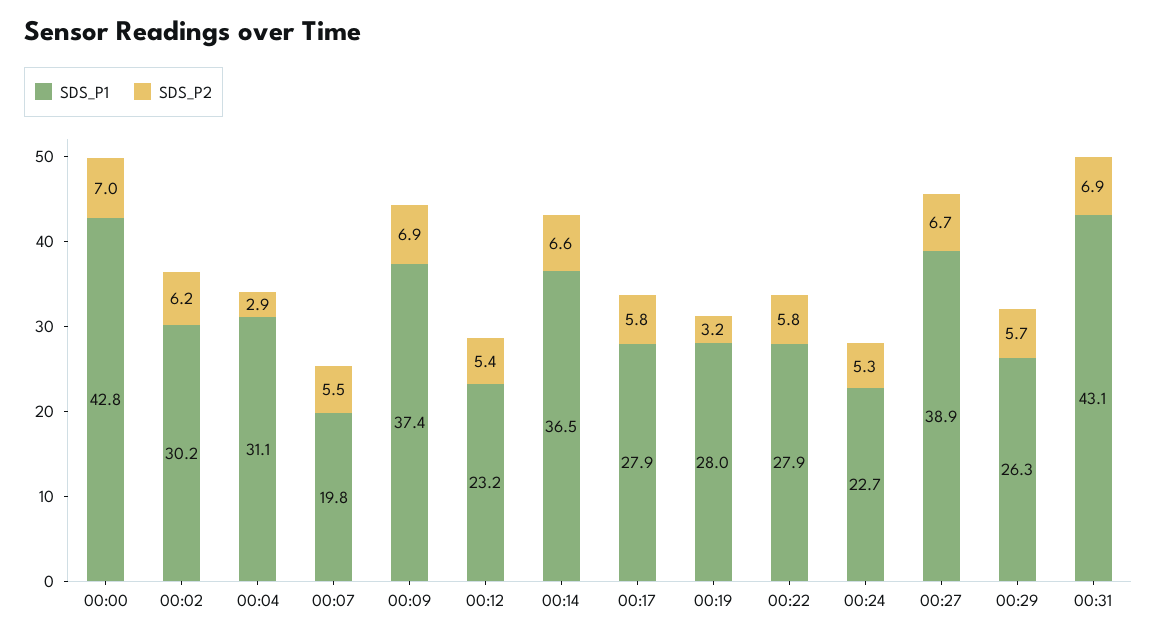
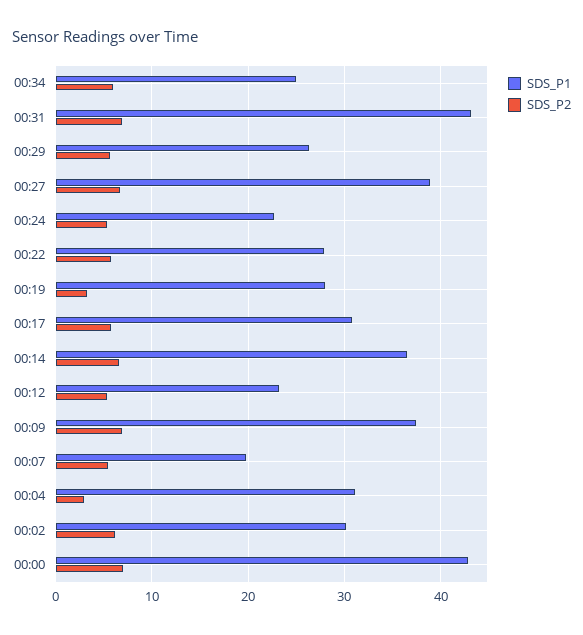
SDS_P1, 00:17: 27.9 -> 31
SDS_P1, 00:34: none -> 25
SDS_P2, 00:34: none -> 6

